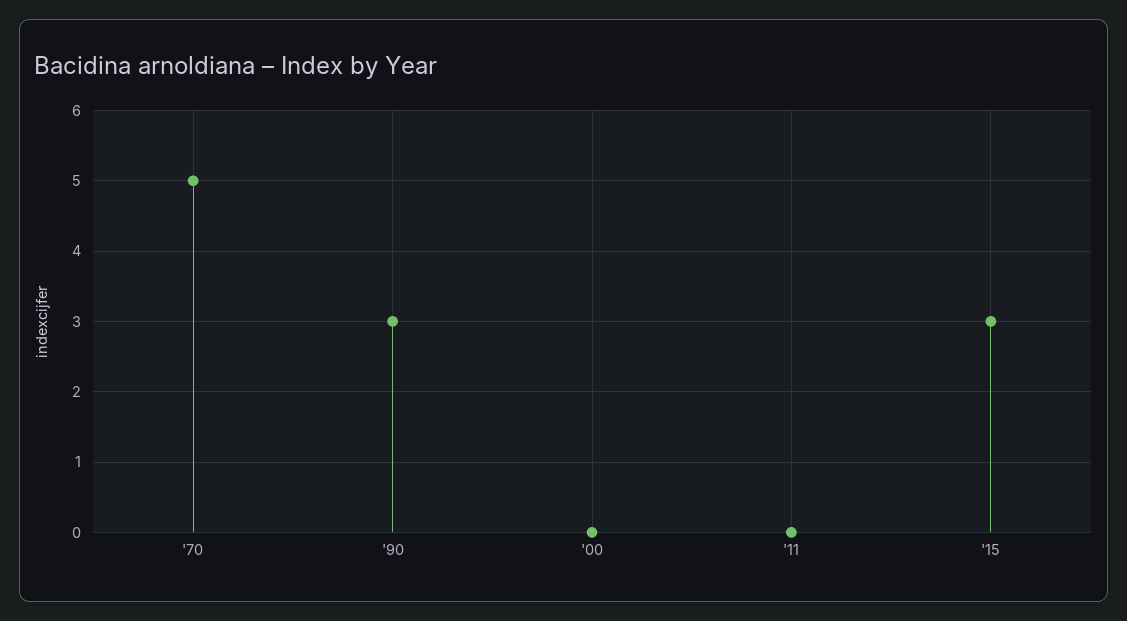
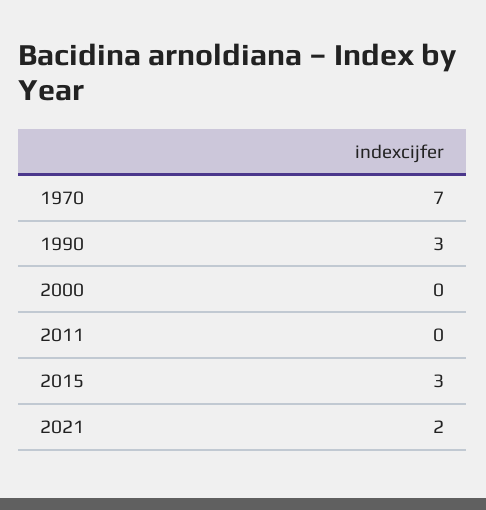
'70: 5 -> 7
2021: none -> 2

